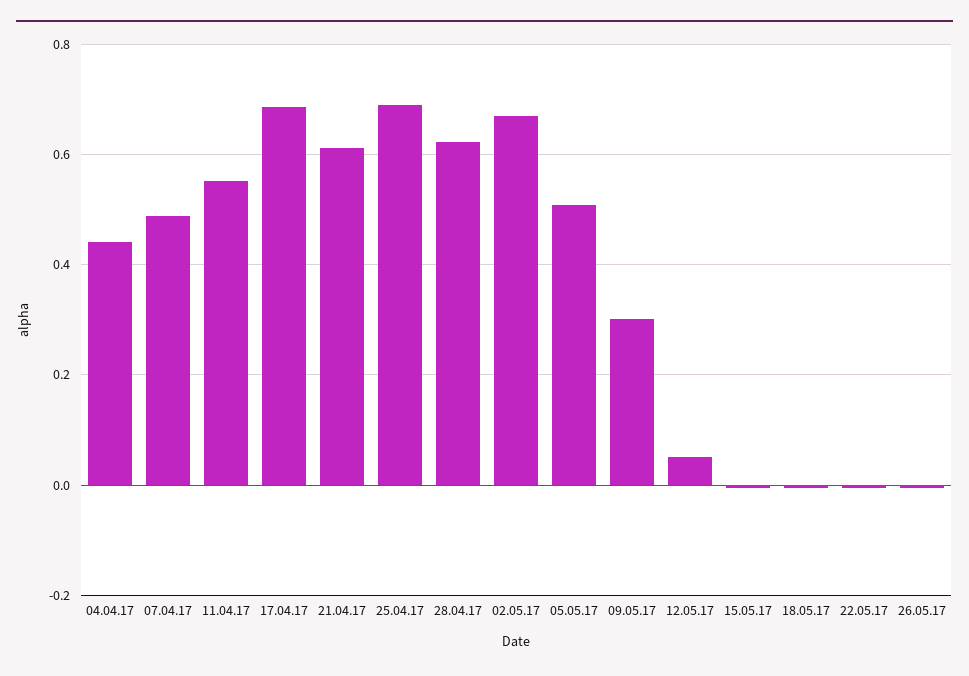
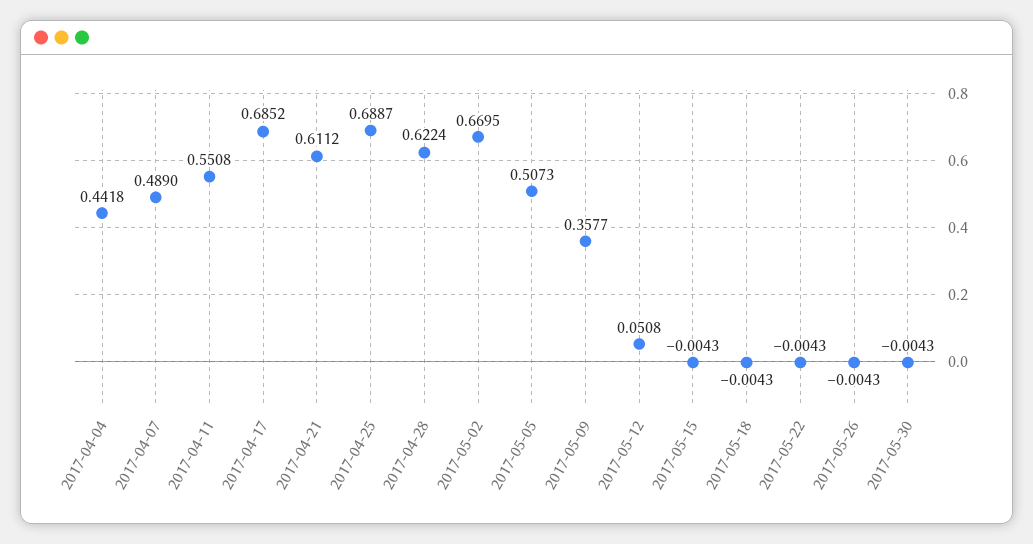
09.05.17: 0.3 -> 0.3577
2017-05-30: none -> -0.0043

